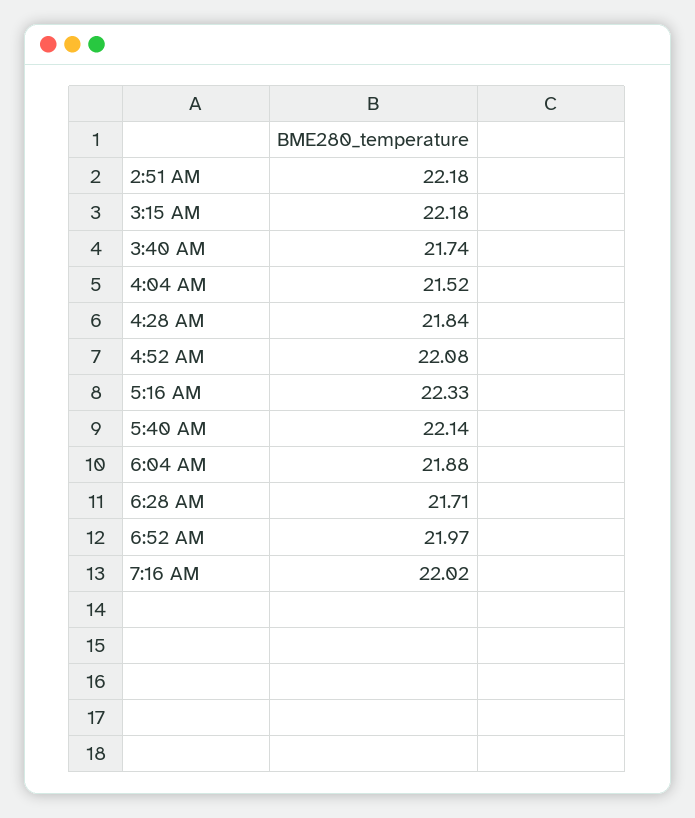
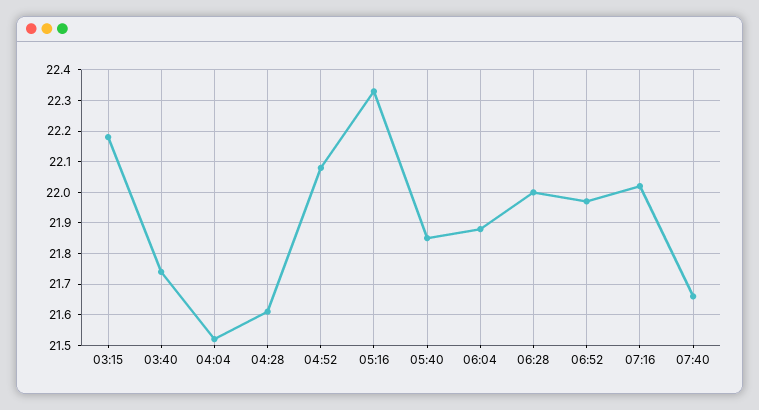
2:51 AM: 22.18 -> none
4:28 AM: 21.84 -> 21.6
5:40 AM: 22.14 -> 21.85
6:28 AM: 21.71 -> 22
07:40: none -> 21.65

